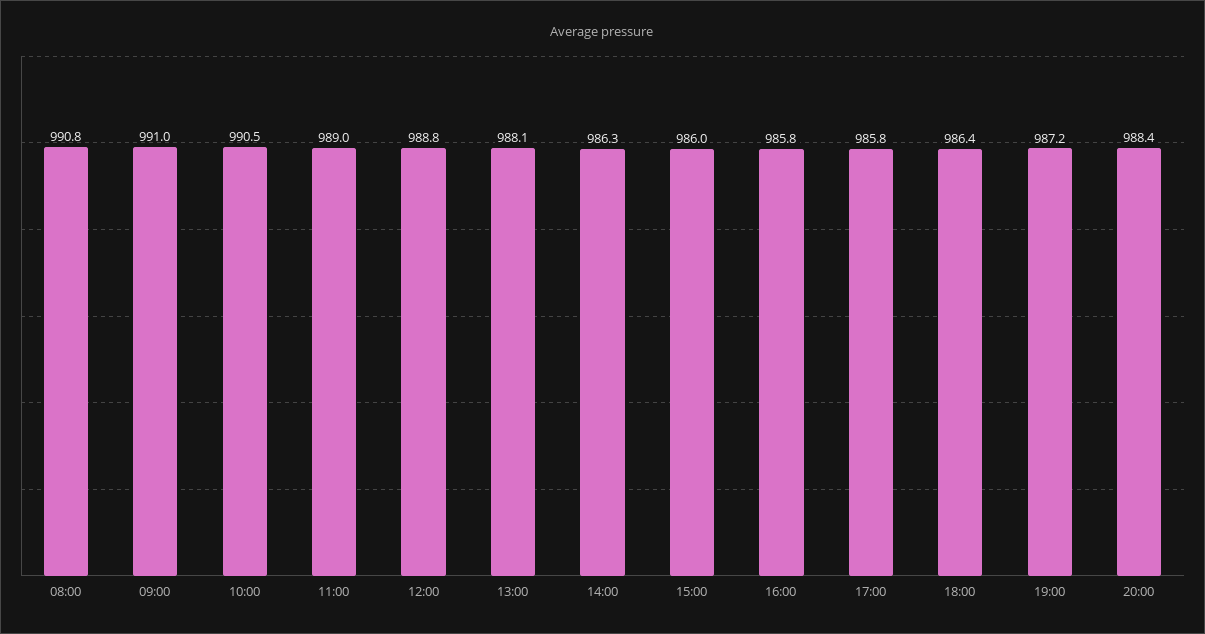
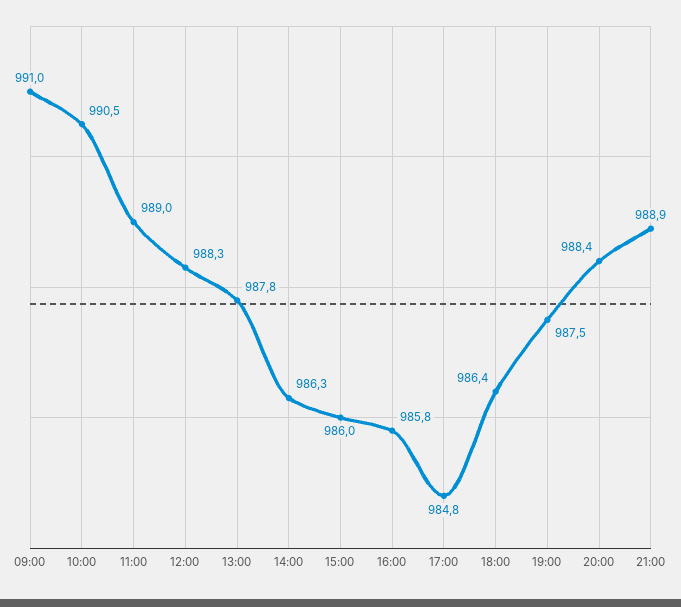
08:00: 990.8 -> none
12:00: 988.8 -> 988.3
13:00: 988.1 -> 987.8
17:00: 985.8 -> 984.8
19:00: 987.2 -> 987.5
21:00: none -> 988.9

